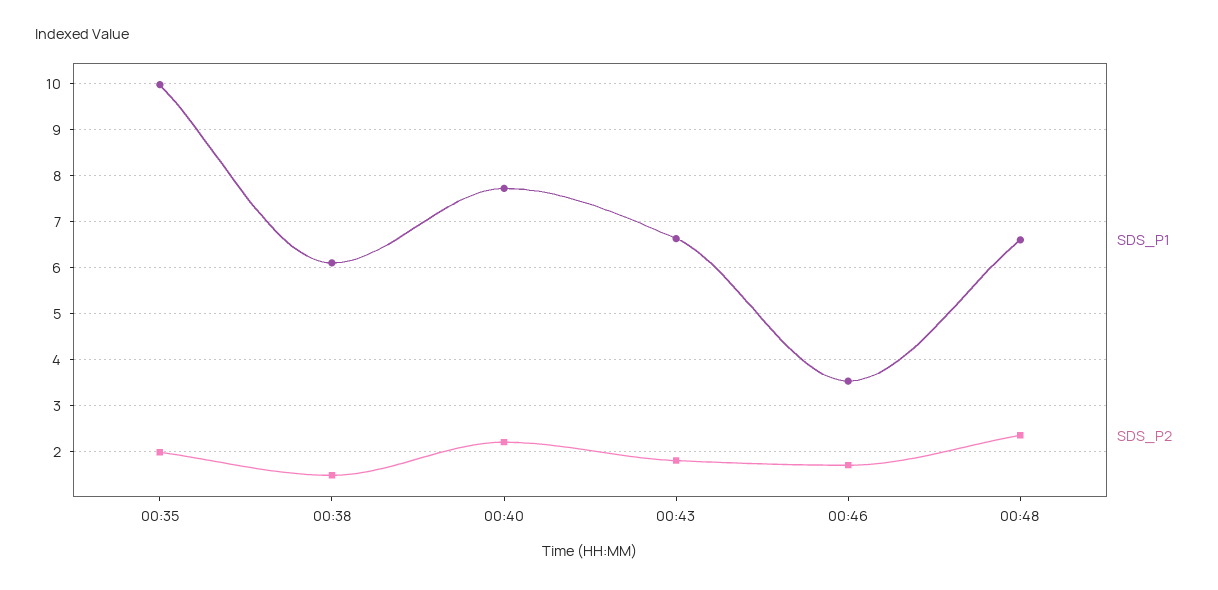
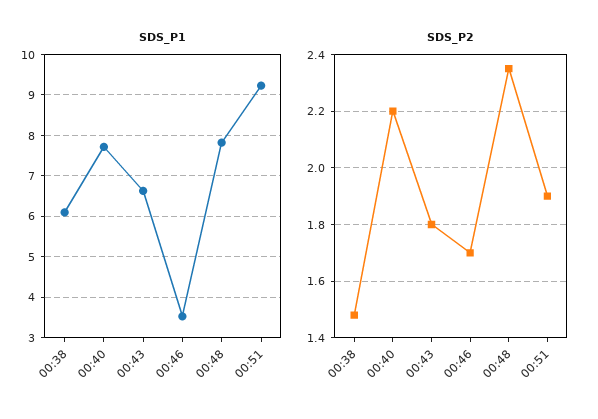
SDS_P1, 00:35: 10 -> none
SDS_P2, 00:35: 2 -> none
SDS_P1, 00:48: 6.6 -> 7.8
SDS_P1, 00:51: none -> 9.2
SDS_P2, 00:51: none -> 1.9

